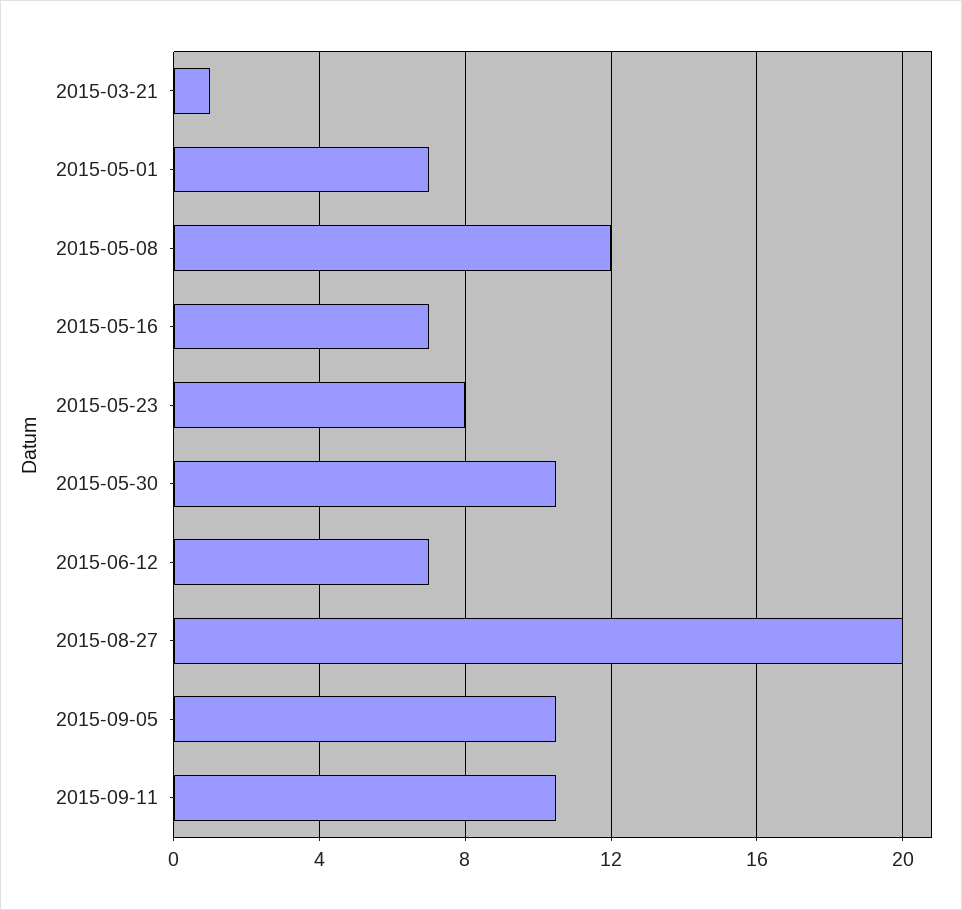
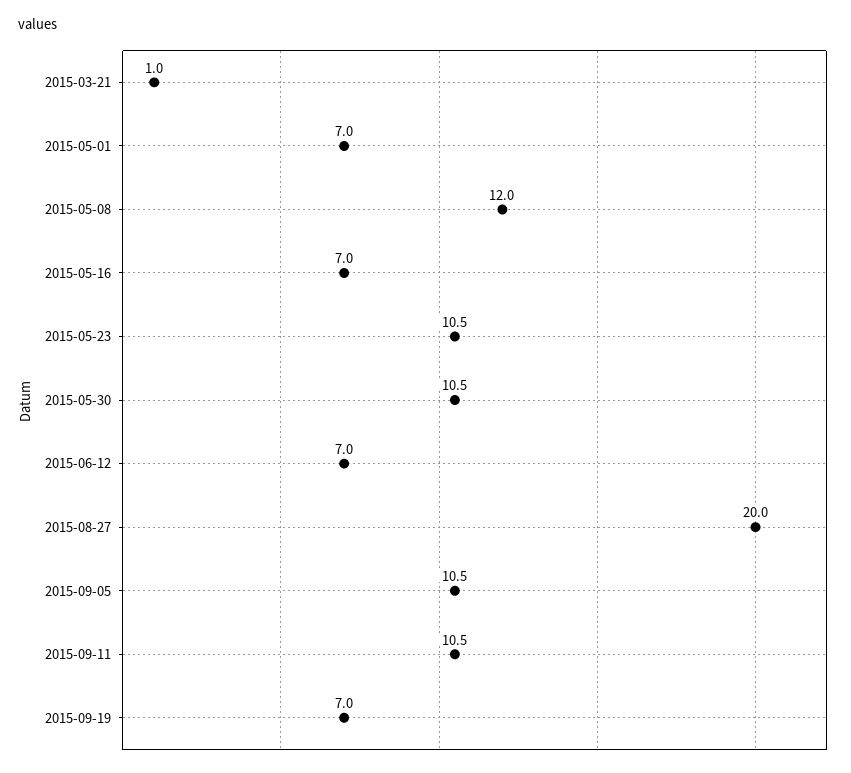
2015-05-23: 8 -> 10.5
2015-09-19: none -> 7

